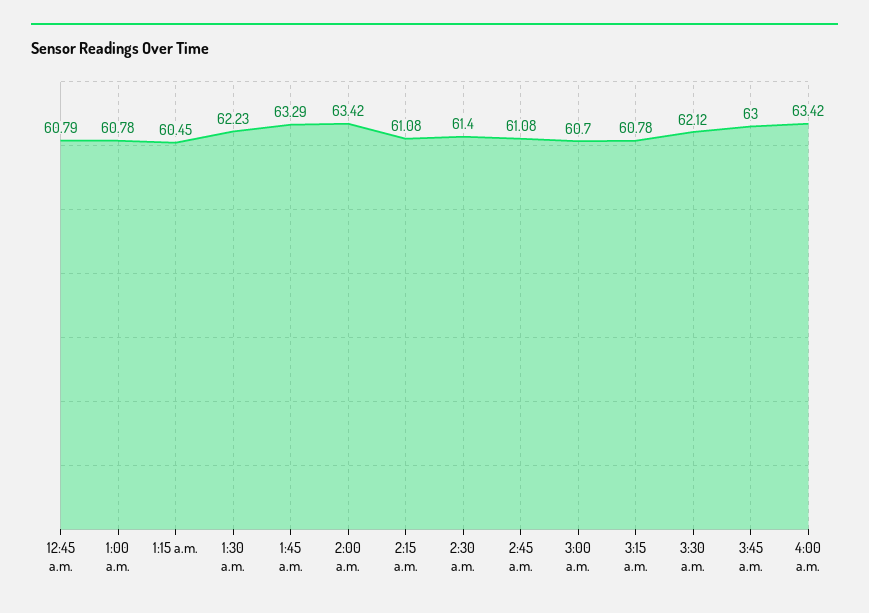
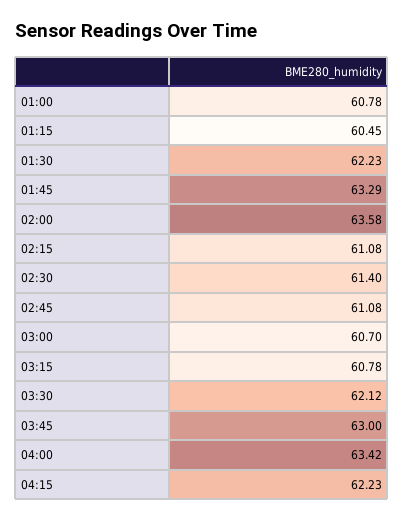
12:45 a.m.: 60.79 -> none
2:00 a.m.: 63.42 -> 63.58
04:15: none -> 62.23

